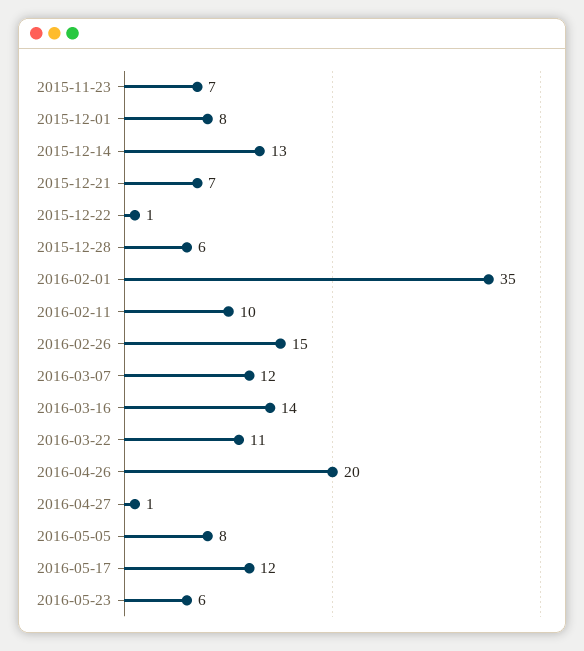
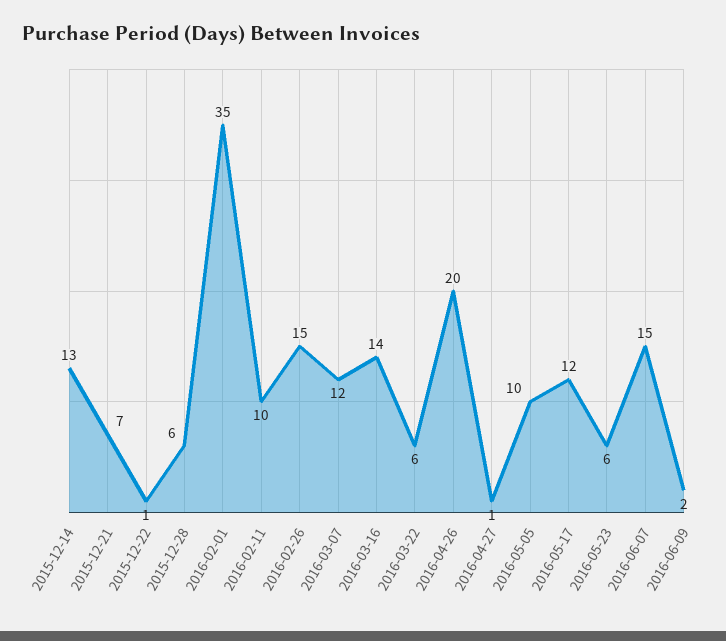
2015-11-23: 7 -> none
2015-12-01: 8 -> none
2016-03-22: 11 -> 6
2016-05-05: 8 -> 10
2016-06-07: none -> 15
2016-06-09: none -> 2

